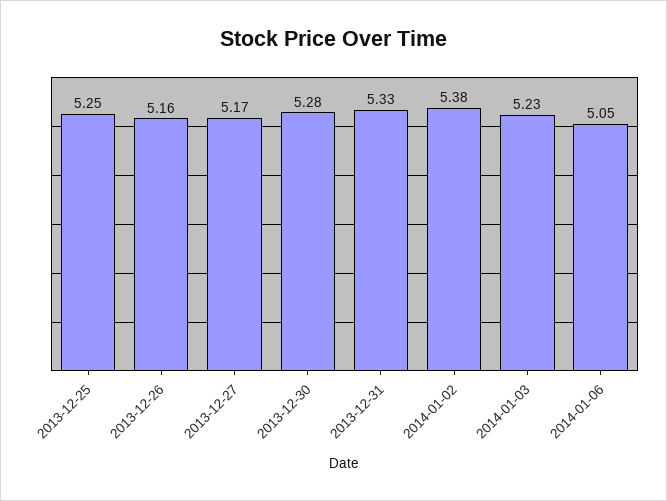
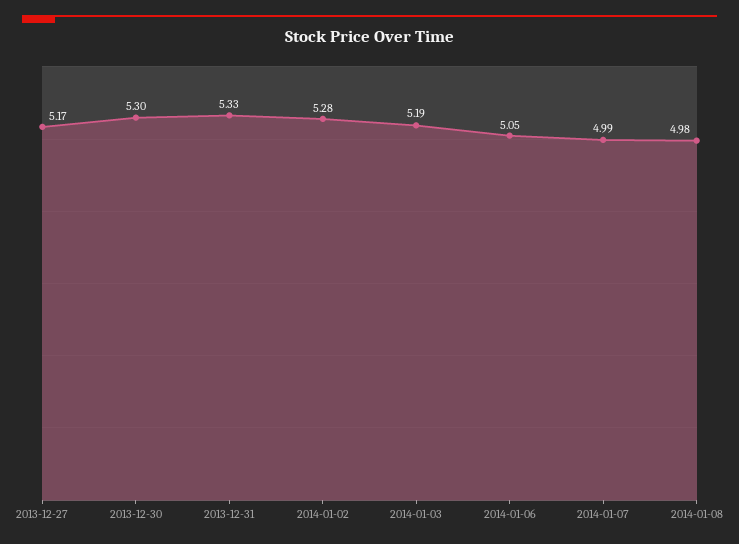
2013-12-25: 5.25 -> none
2013-12-26: 5.16 -> none
2013-12-30: 5.28 -> 5.3
2014-01-02: 5.38 -> 5.28
2014-01-03: 5.23 -> 5.19
2014-01-07: none -> 4.99
2014-01-08: none -> 4.98

